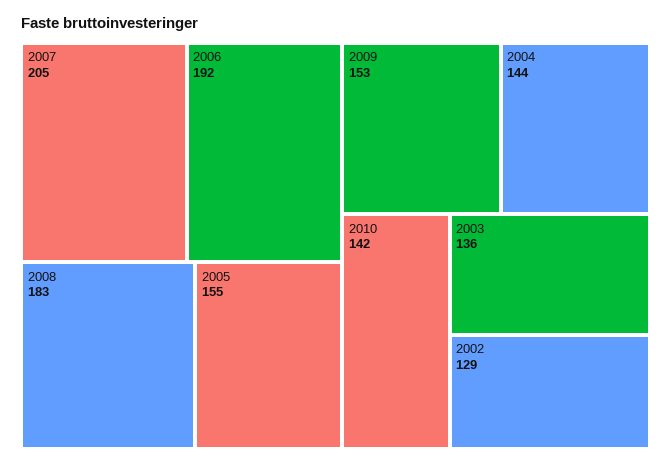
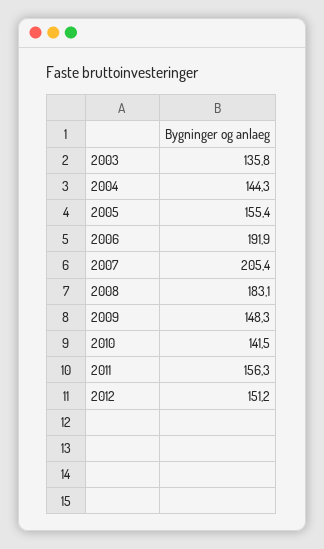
2009: 153 -> 148.3
2002: 129 -> none
2011: none -> 156.3
2012: none -> 151.2

